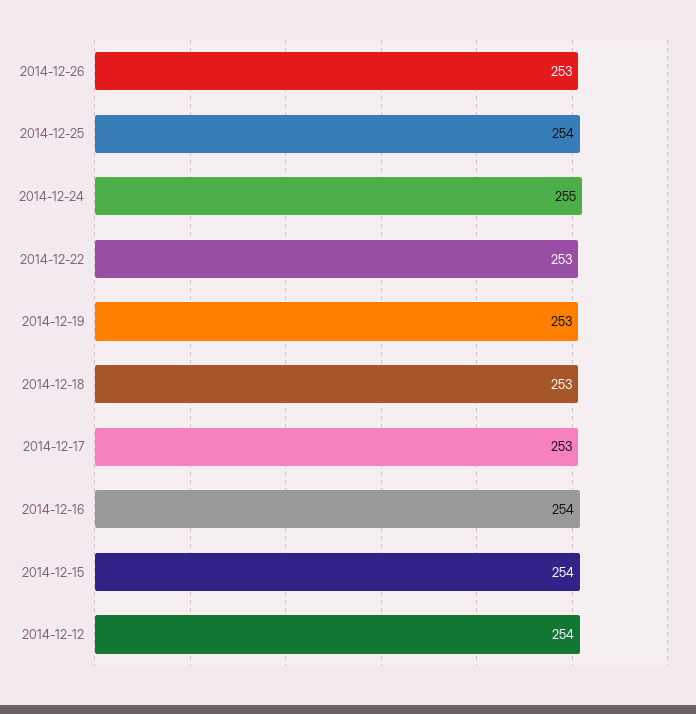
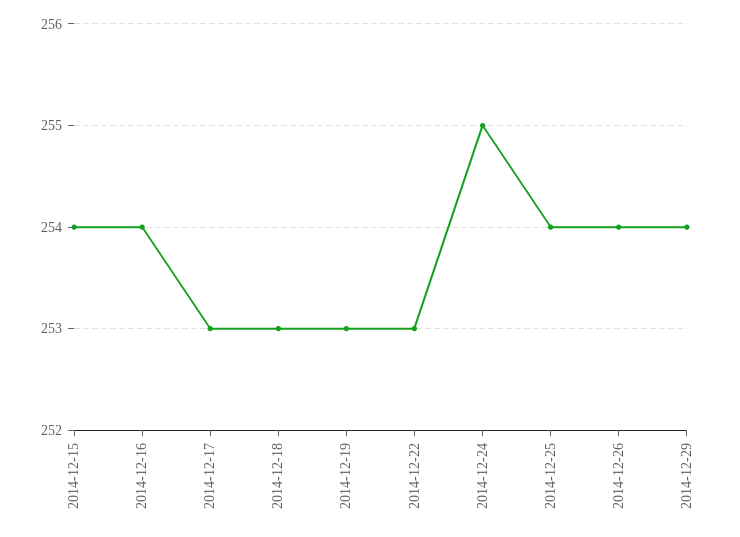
2014-12-26: 253 -> 254
2014-12-12: 254 -> none
2014-12-29: none -> 254

